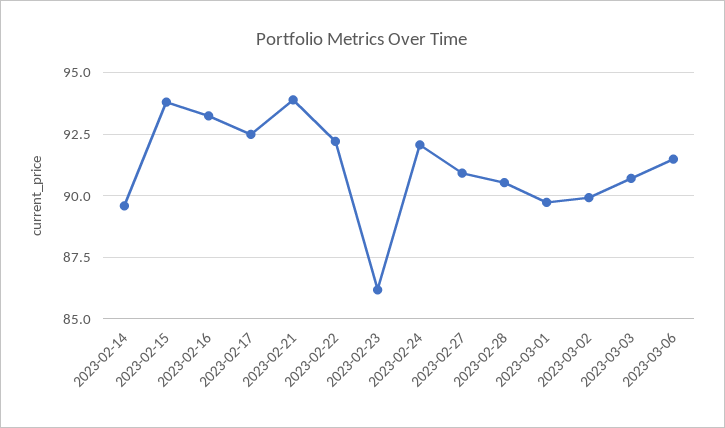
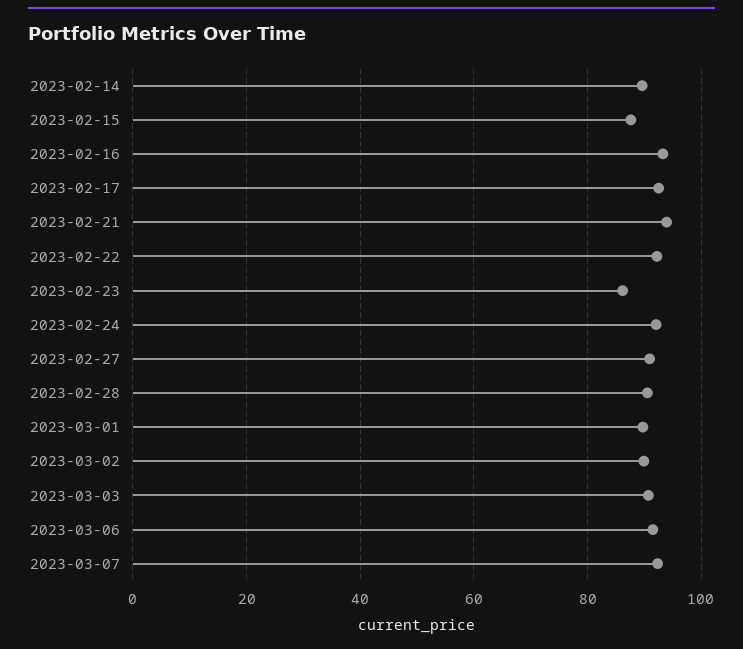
2023-02-15: 93.75 -> 88
2023-03-07: none -> 92

